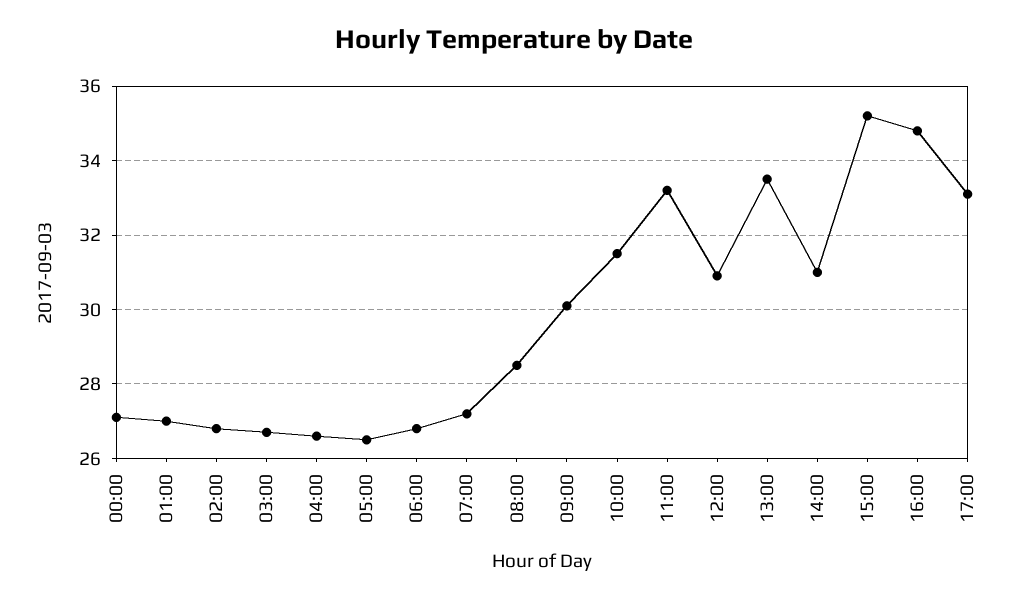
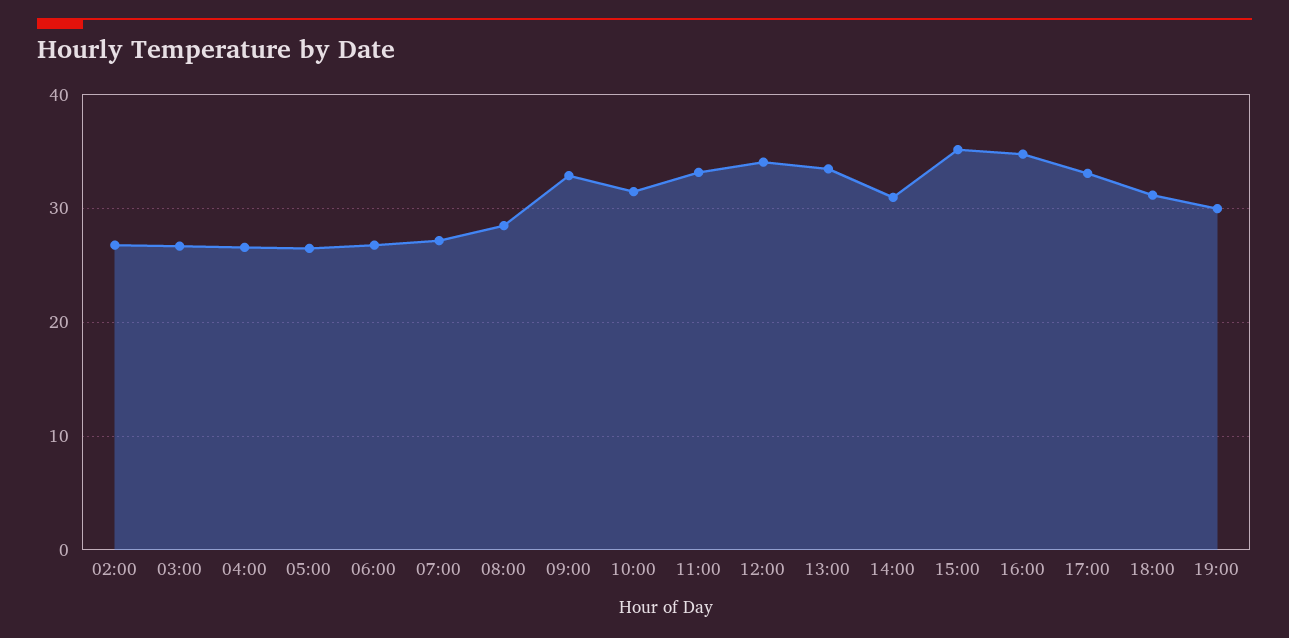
00:00: 27 -> none
01:00: 27 -> none
09:00: 30 -> 33
12:00: 31 -> 34
18:00: none -> 31
19:00: none -> 30

